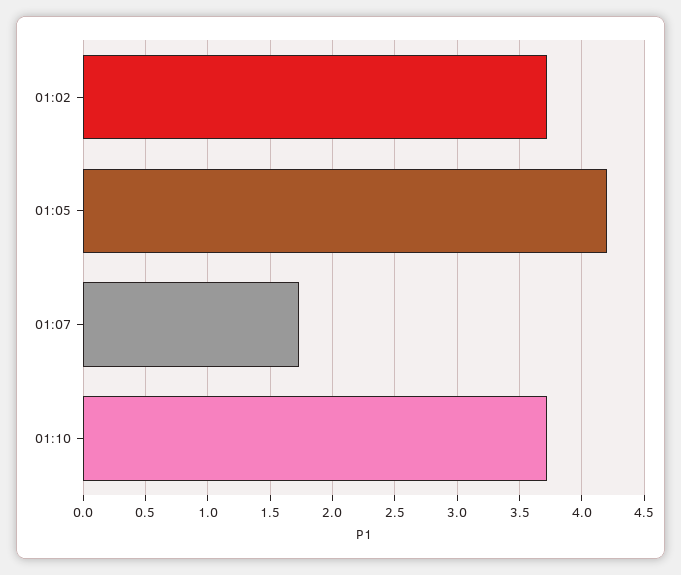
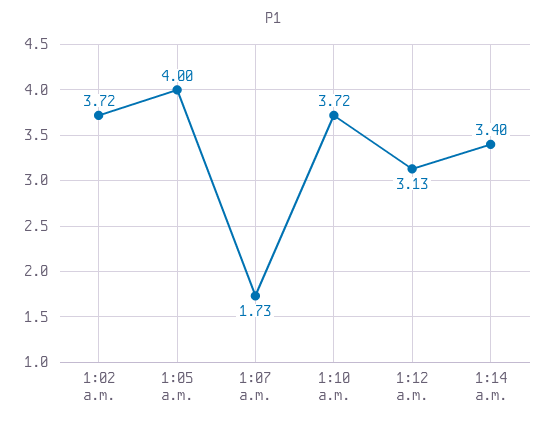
01:05: 4.2 -> 4
1:12 a.m.: none -> 3.13
1:14 a.m.: none -> 3.4

